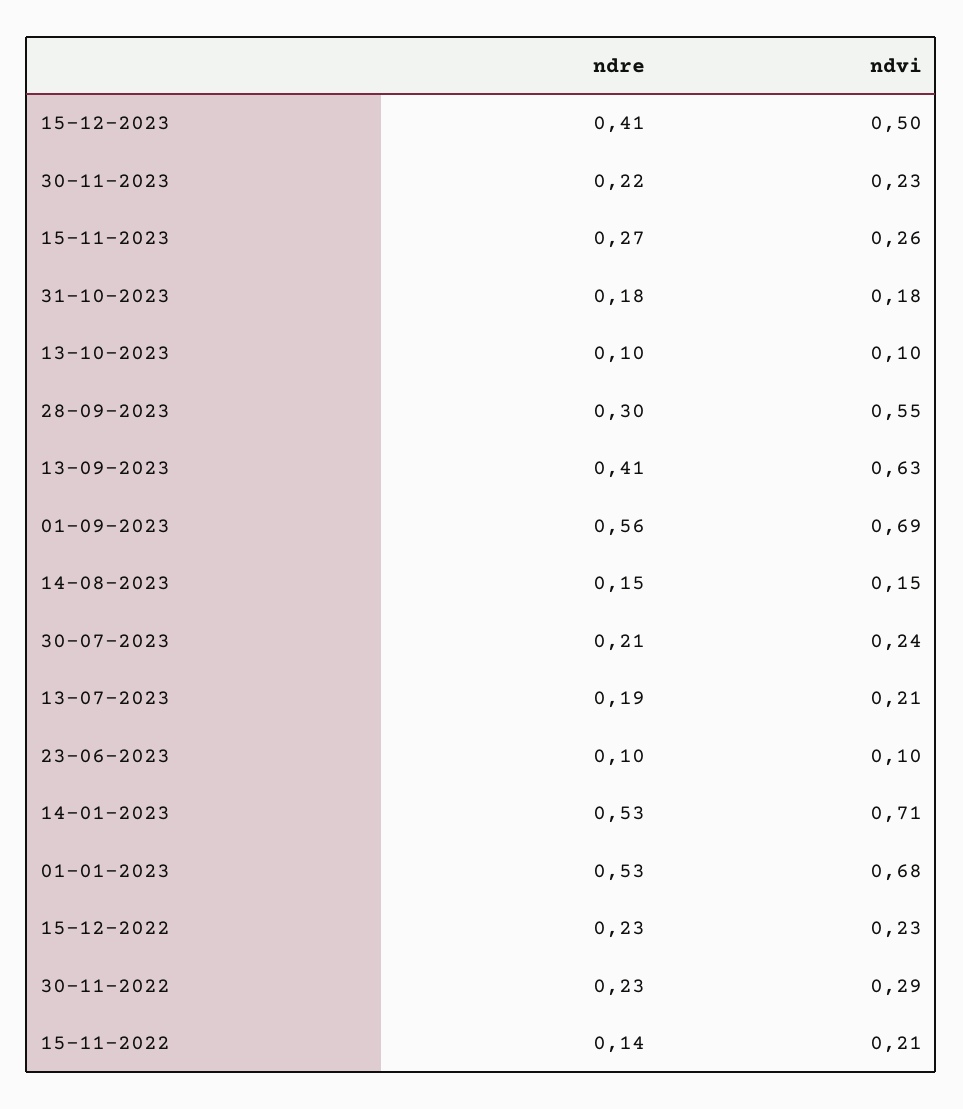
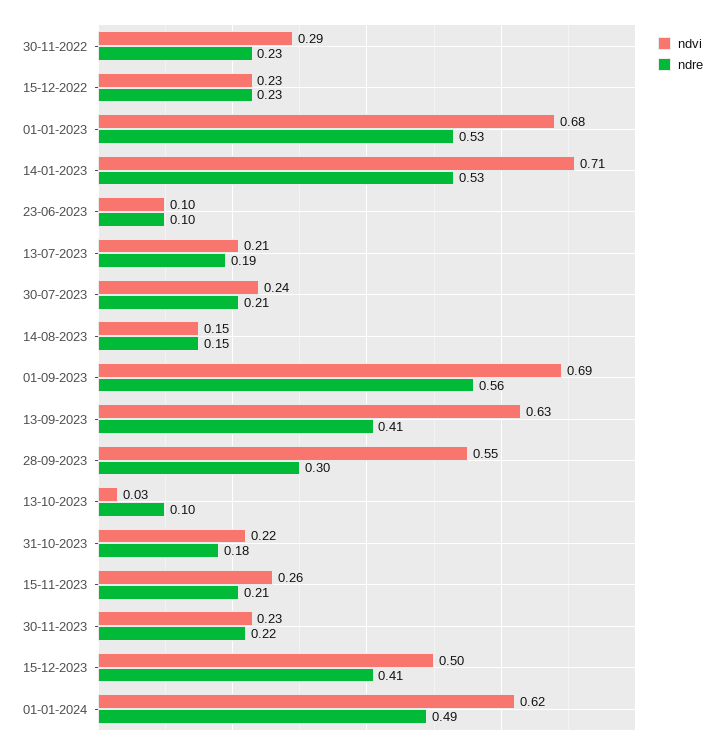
ndre, 15-11-2023: 0.27 -> 0.21
ndvi, 31-10-2023: 0.18 -> 0.22
ndvi, 13-10-2023: 0.1 -> 0.03
ndre, 15-11-2022: 0.14 -> none
ndvi, 15-11-2022: 0.21 -> none
ndvi, 01-01-2024: none -> 0.62
ndre, 01-01-2024: none -> 0.49

